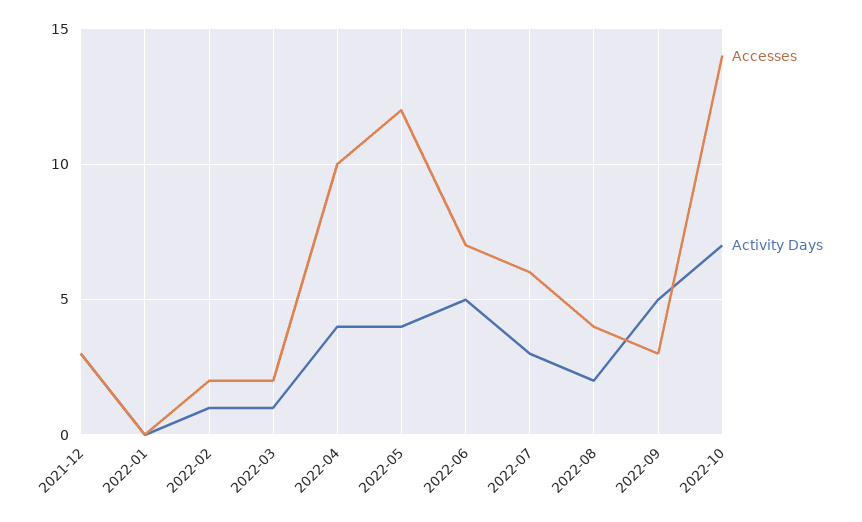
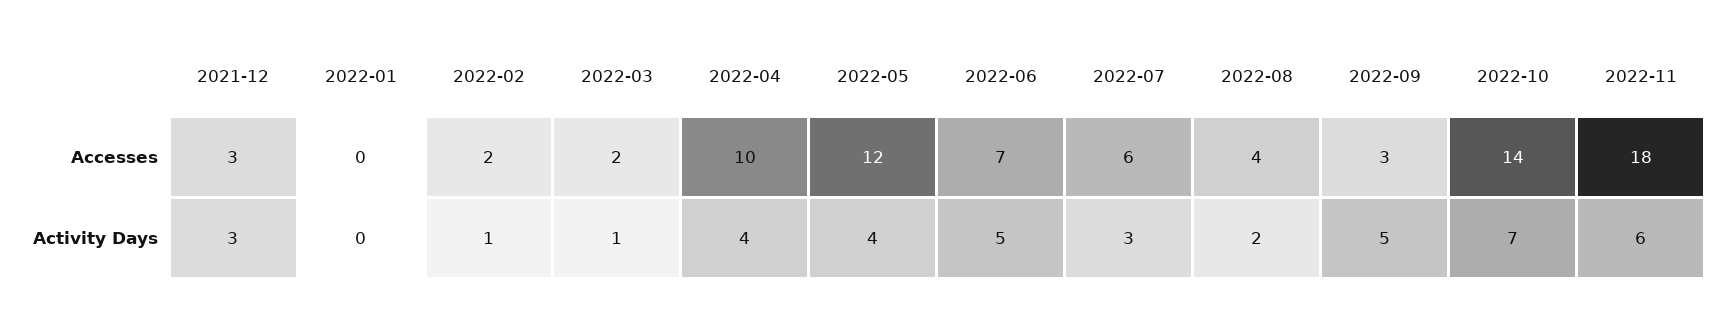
Accesses, 2022-11: none -> 18
Activity Days, 2022-11: none -> 6

